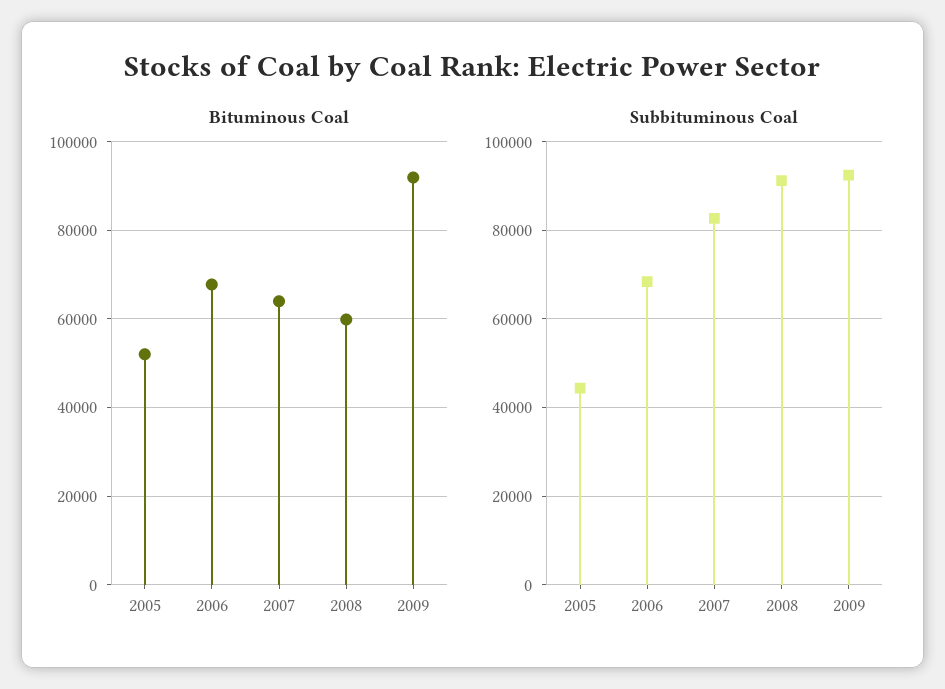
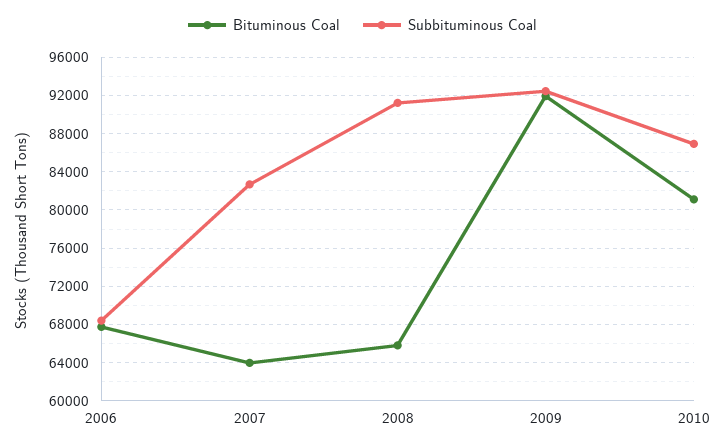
Bituminous Coal, 2005: 52000 -> none
Bituminous Coal, 2008: 60000 -> 66000
Subbituminous Coal, 2005: 44000 -> none
Bituminous Coal, 2010: none -> 81000
Subbituminous Coal, 2010: none -> 87000

